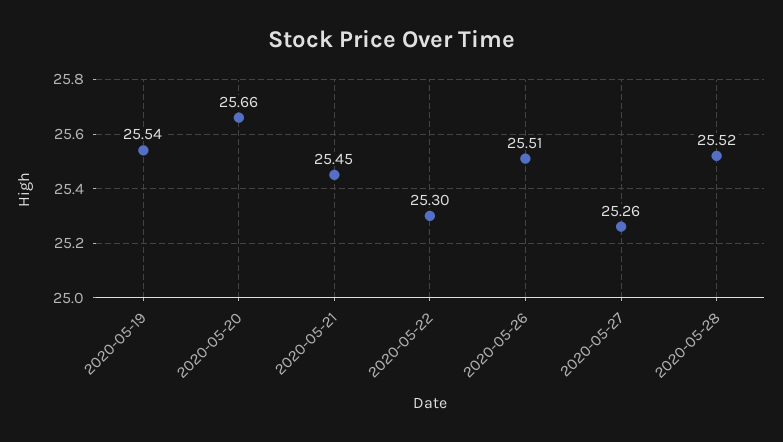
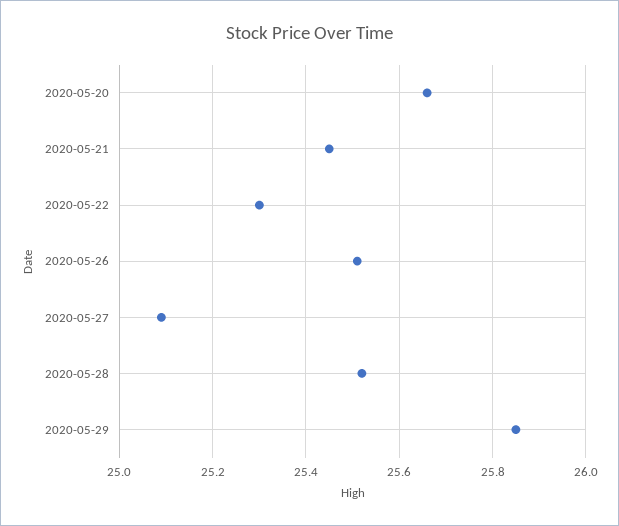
2020-05-19: 25.54 -> none
2020-05-27: 25.26 -> 25.1
2020-05-29: none -> 25.85

